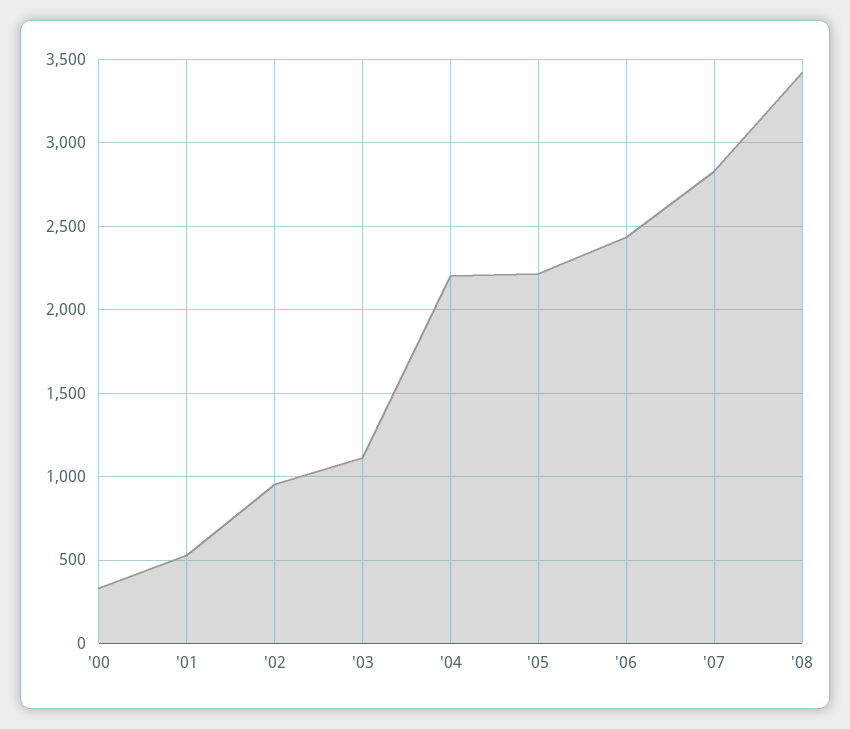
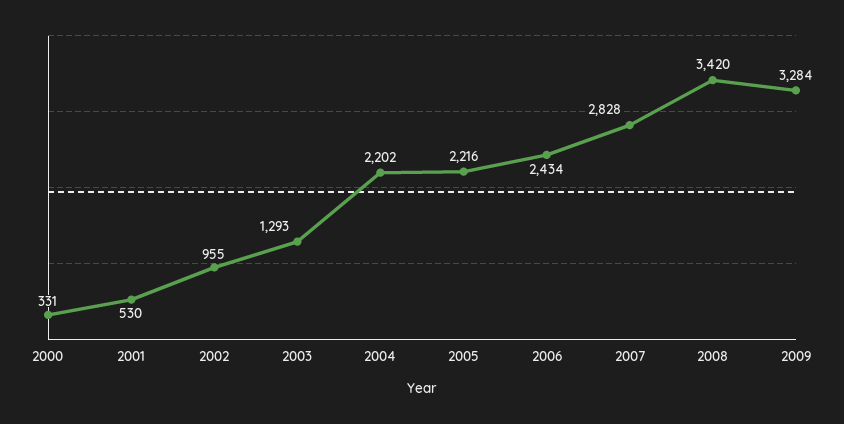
'03: 1100 -> 1293
2009: none -> 3284

